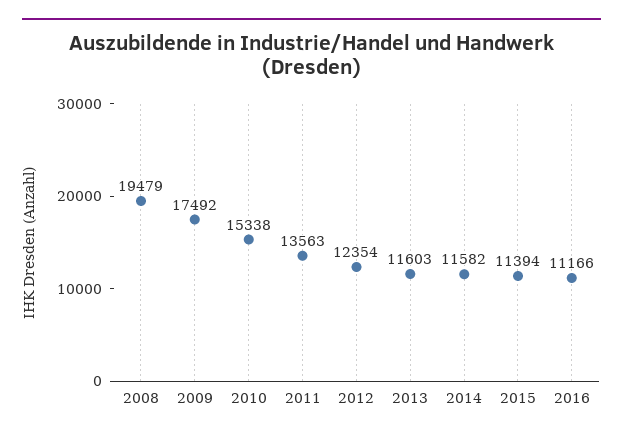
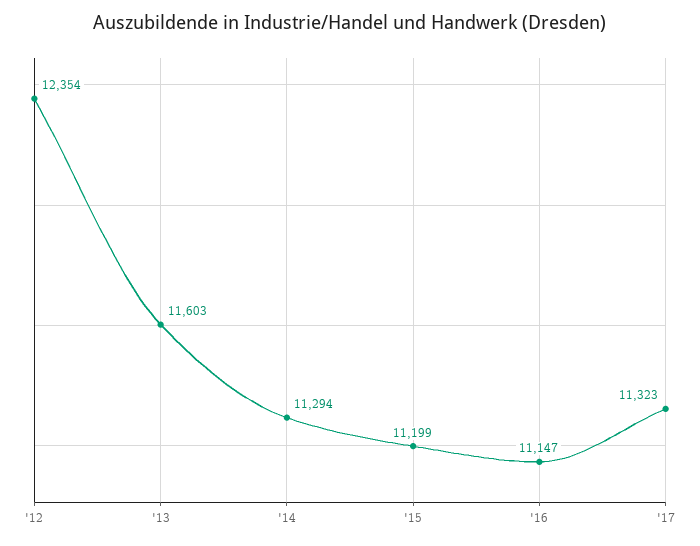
2008: 19479 -> none
2009: 17492 -> none
2010: 15338 -> none
2011: 13563 -> none
2014: 11582 -> 11294
2015: 11394 -> 11199
2016: 11166 -> 11147
'17: none -> 11323

